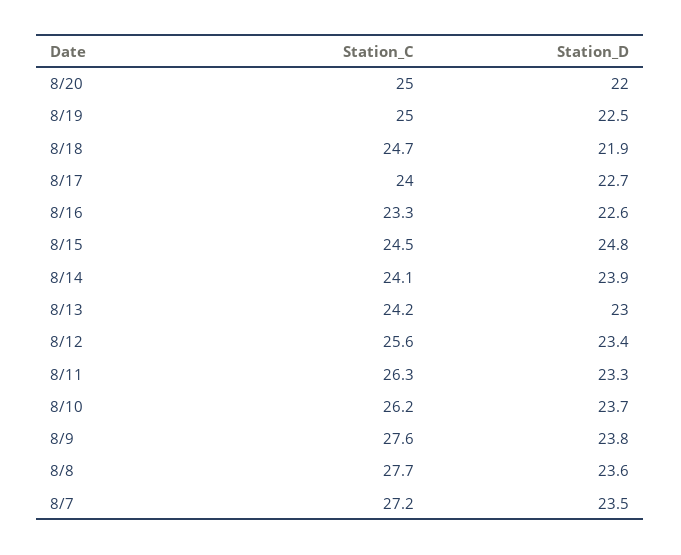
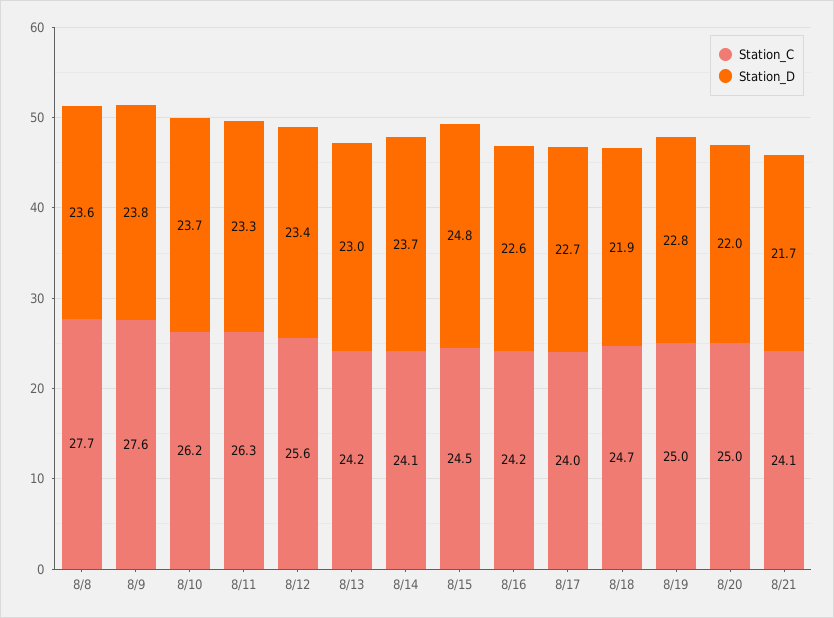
Station_D, 8/19: 22.5 -> 22.8
Station_C, 8/16: 23.3 -> 24.2
Station_D, 8/14: 23.9 -> 23.7
Station_C, 8/7: 27.2 -> none
Station_D, 8/7: 23.5 -> none
Station_C, 8/21: none -> 24.1
Station_D, 8/21: none -> 21.7

